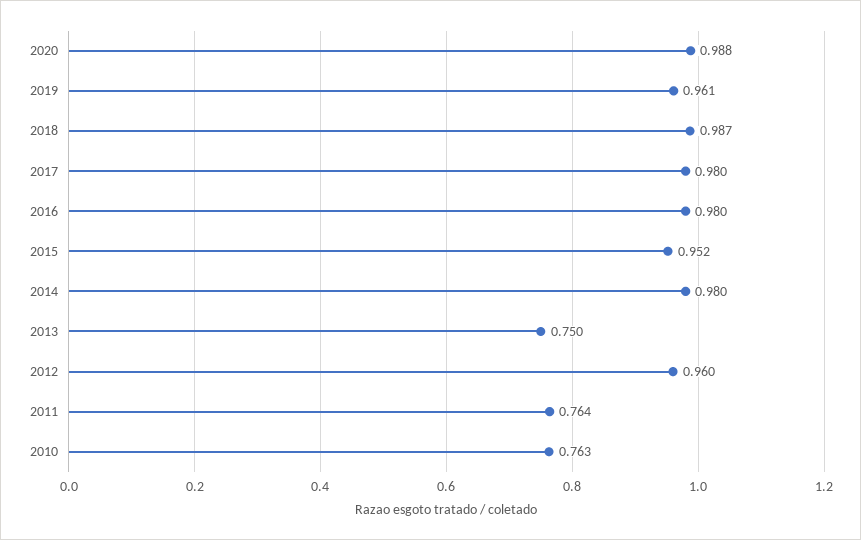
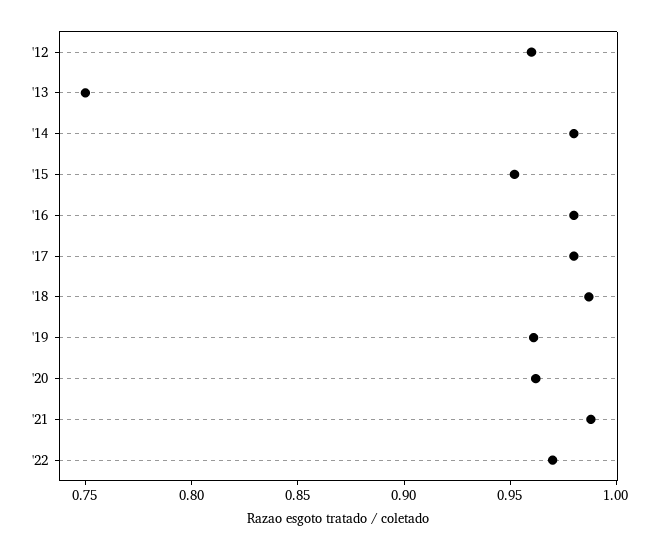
2020: 0.988 -> 0.96
2011: 0.764 -> none
2010: 0.763 -> none
'21: none -> 0.99
'22: none -> 0.97

